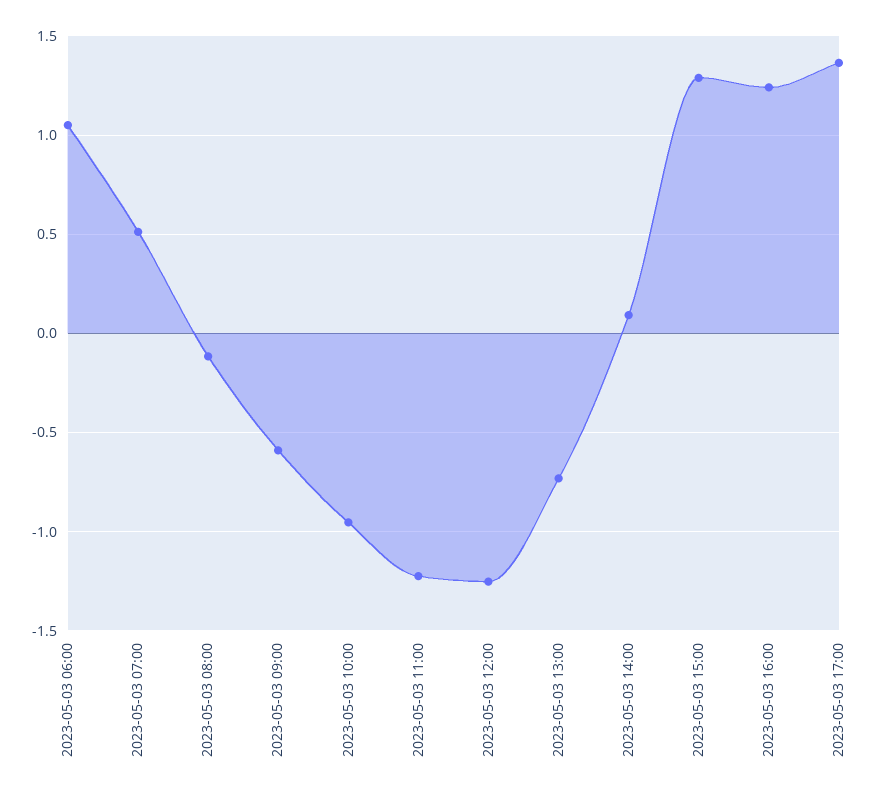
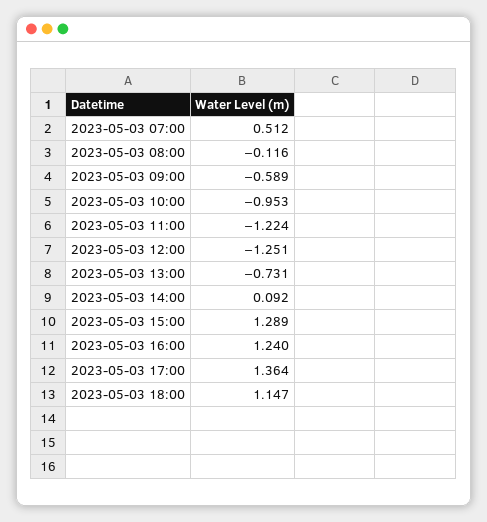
2023-05-03 06:00: 1.05 -> none
2023-05-03 18:00: none -> 1.147

